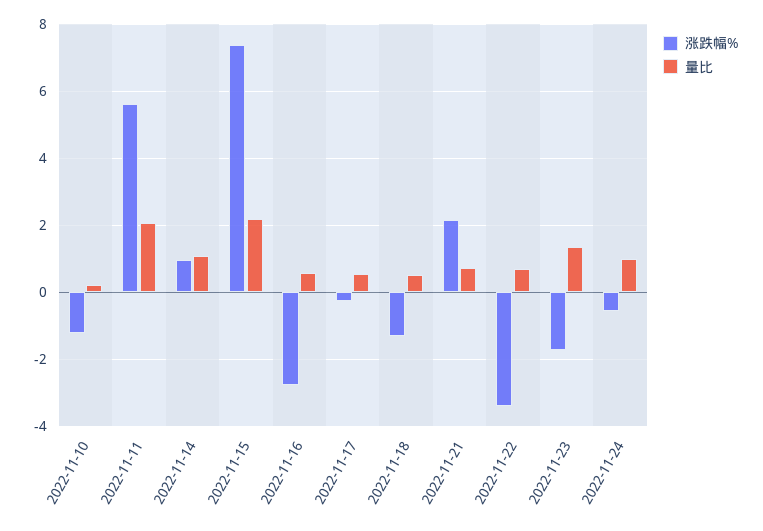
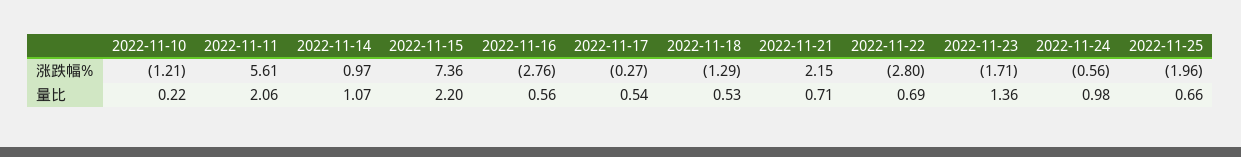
涨跌幅%, 2022-11-22: -3.4 -> -2.8
涨跌幅%, 2022-11-25: none -> -1.96
量比, 2022-11-25: none -> 0.66

